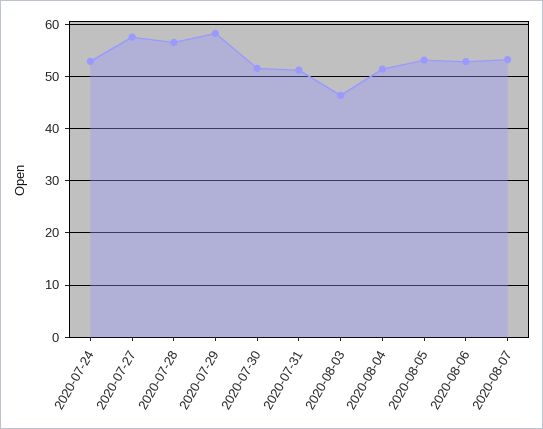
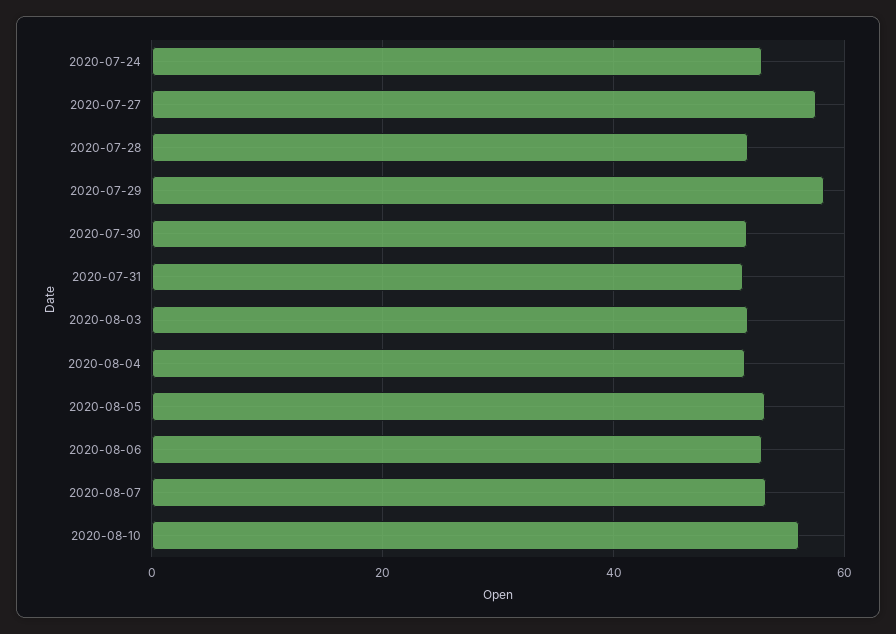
2020-07-28: 56 -> 52
2020-08-03: 46 -> 52
2020-08-10: none -> 56

